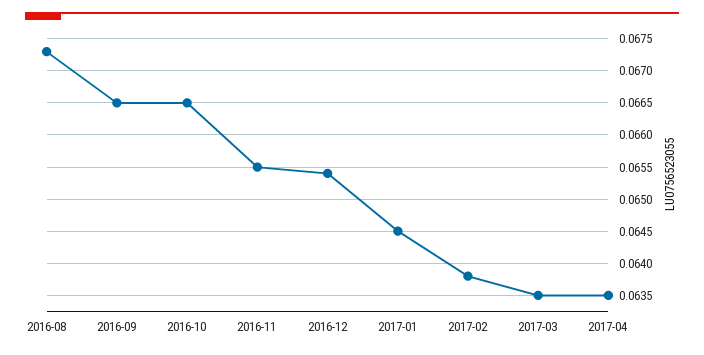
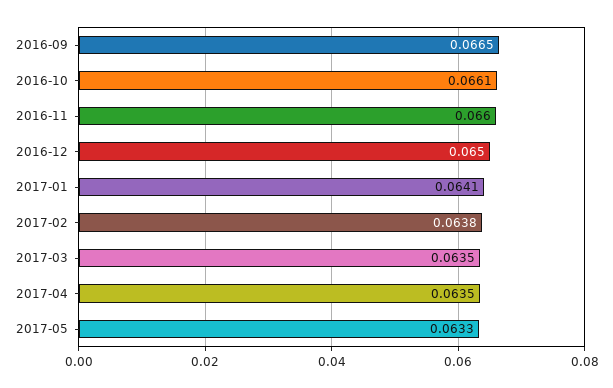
2016-08: 0.0673 -> none
2016-10: 0.0665 -> 0.0661
2016-11: 0.0655 -> 0.066
2016-12: 0.0654 -> 0.065
2017-01: 0.0645 -> 0.0641
2017-05: none -> 0.0633

